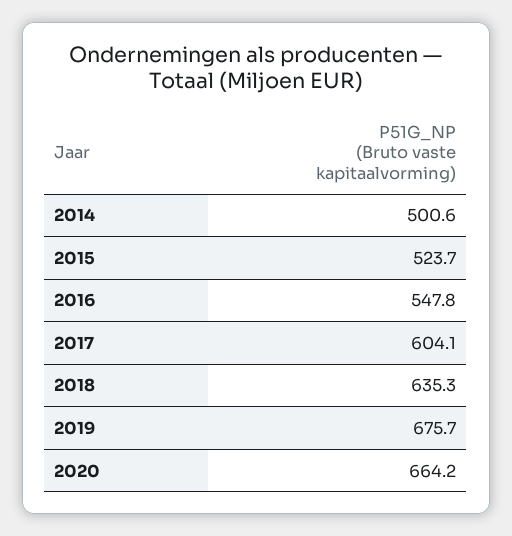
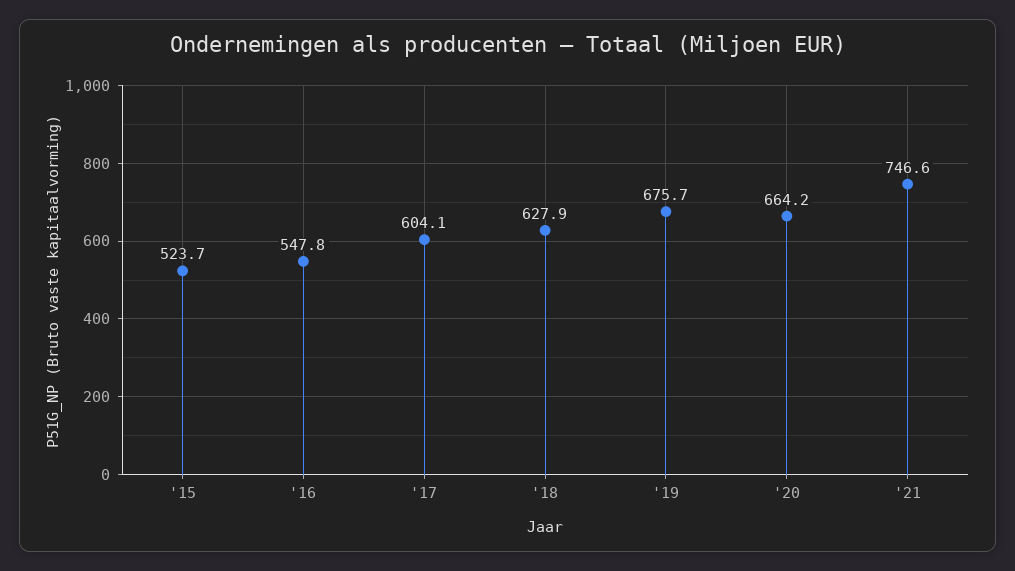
2014: 500.6 -> none
2018: 635.3 -> 627.9
'21: none -> 746.6

